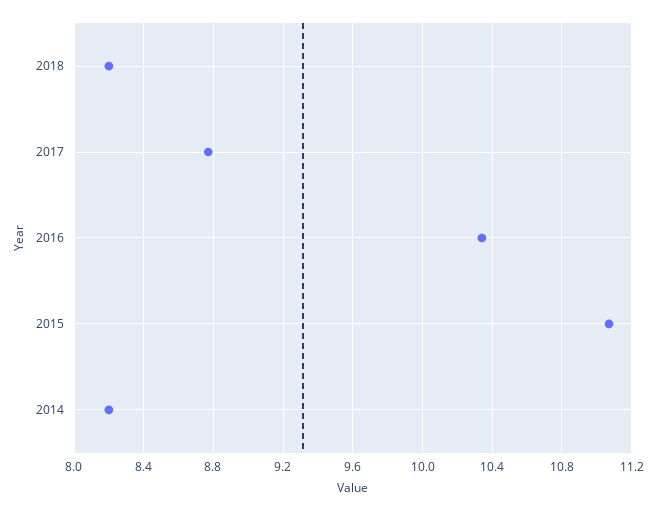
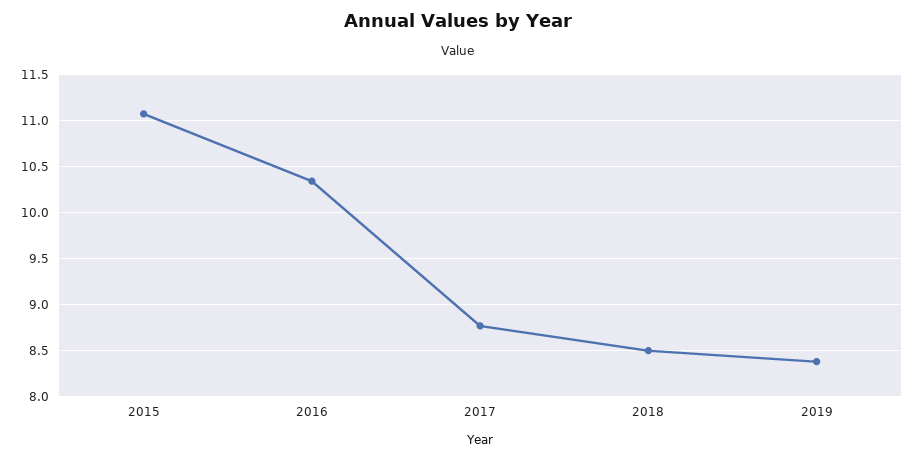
2018: 8.2 -> 8.5
2014: 8.2 -> none
2019: none -> 8.4

